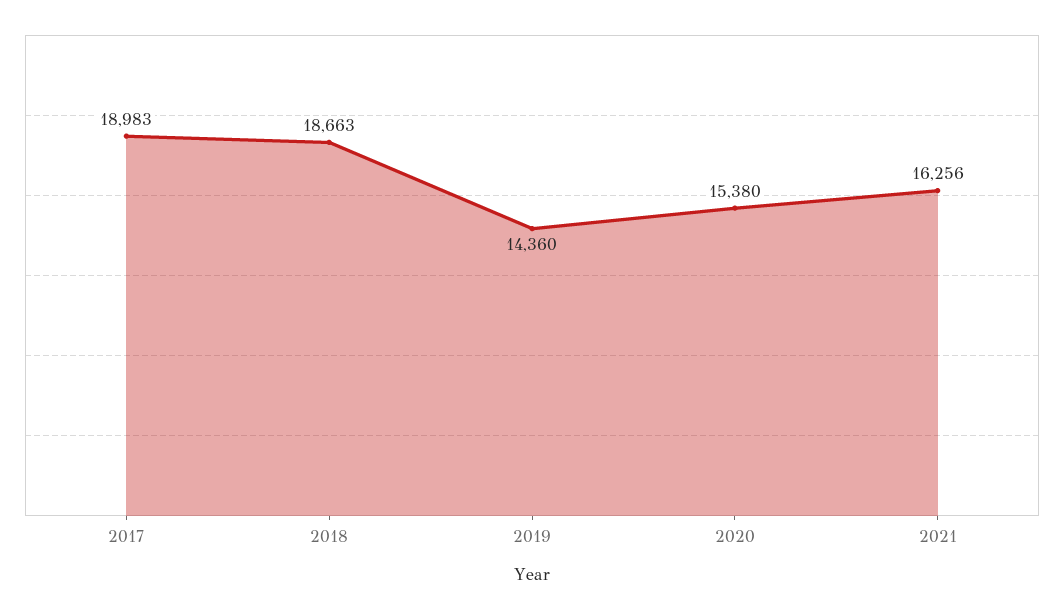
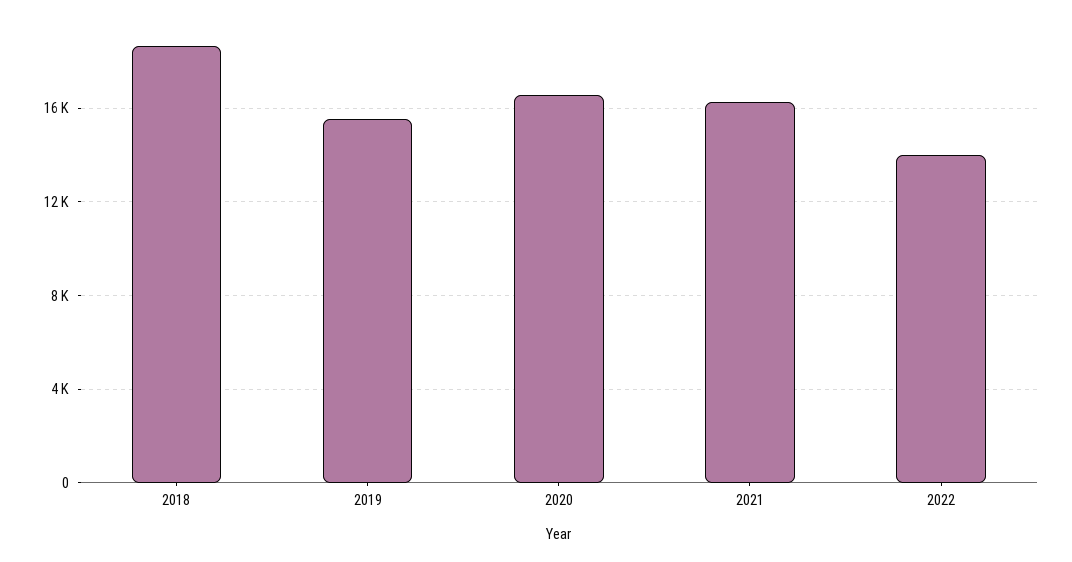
2017: 18983 -> none
2019: 14360 -> 15500
2020: 15380 -> 16500
2022: none -> 14000

